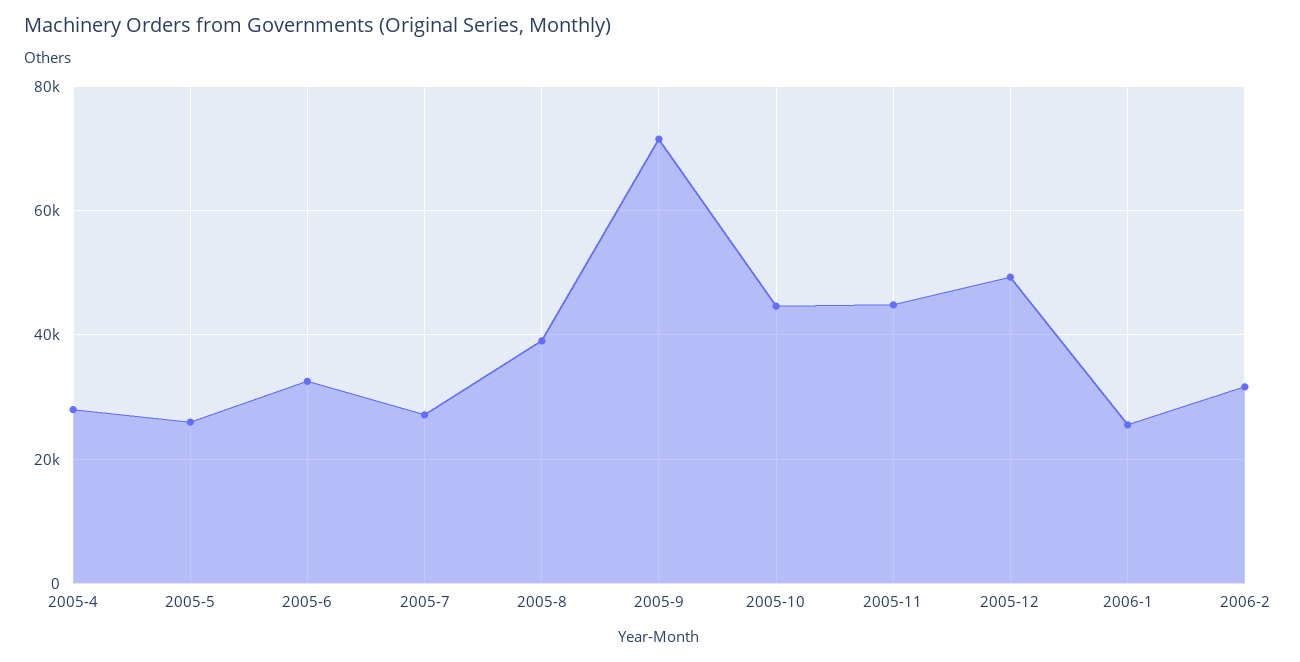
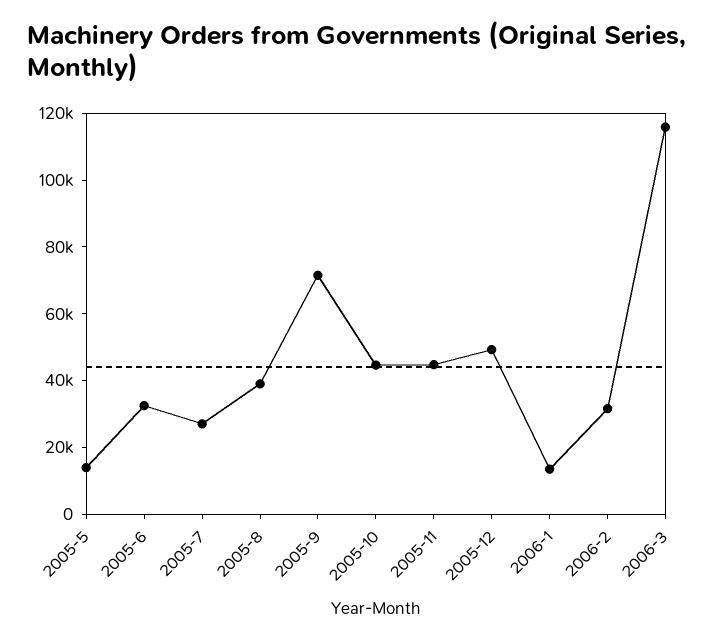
2005-4: 28000 -> none
2005-5: 26000 -> 15000
2006-1: 26000 -> 15000
2006-3: none -> 115000

